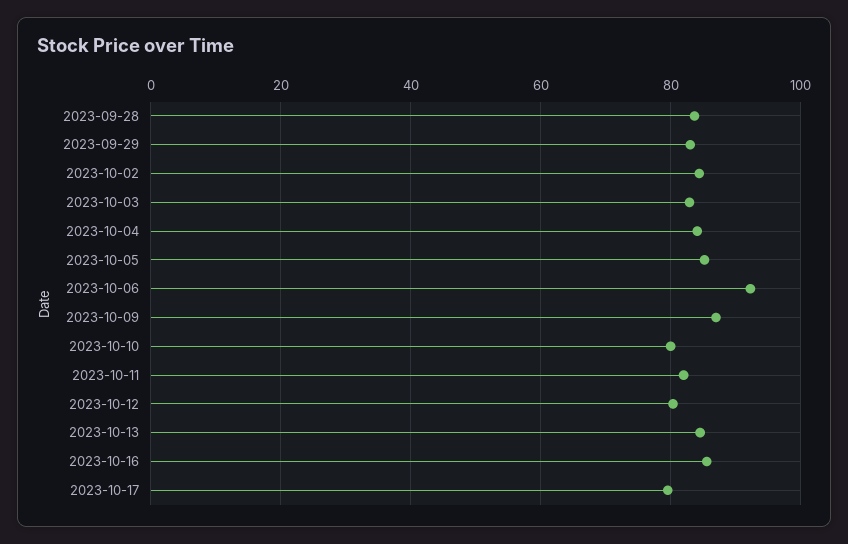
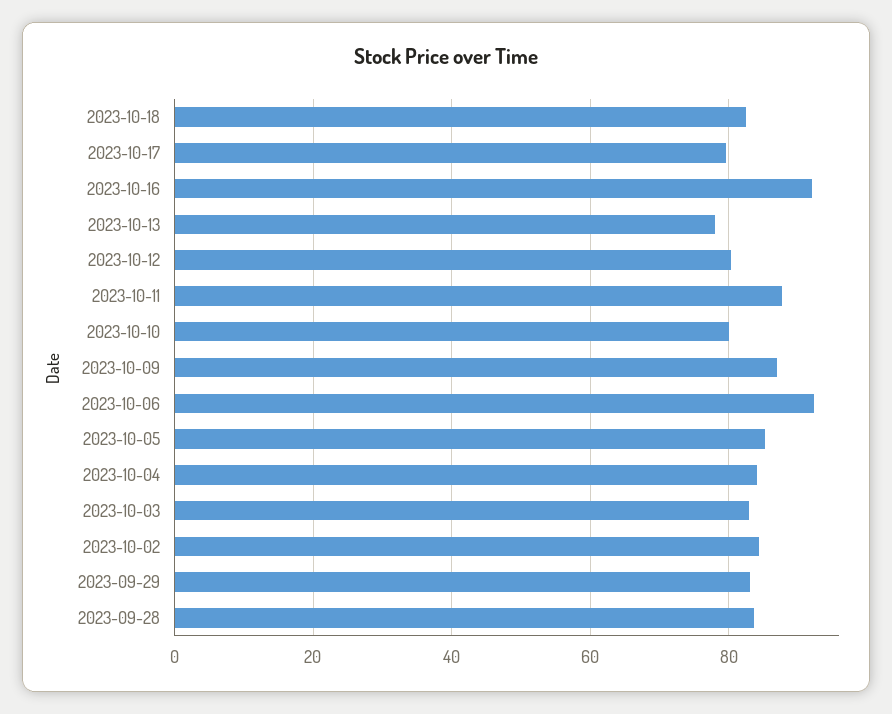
2023-10-11: 82 -> 88
2023-10-13: 84 -> 78
2023-10-16: 86 -> 92
2023-10-18: none -> 82

